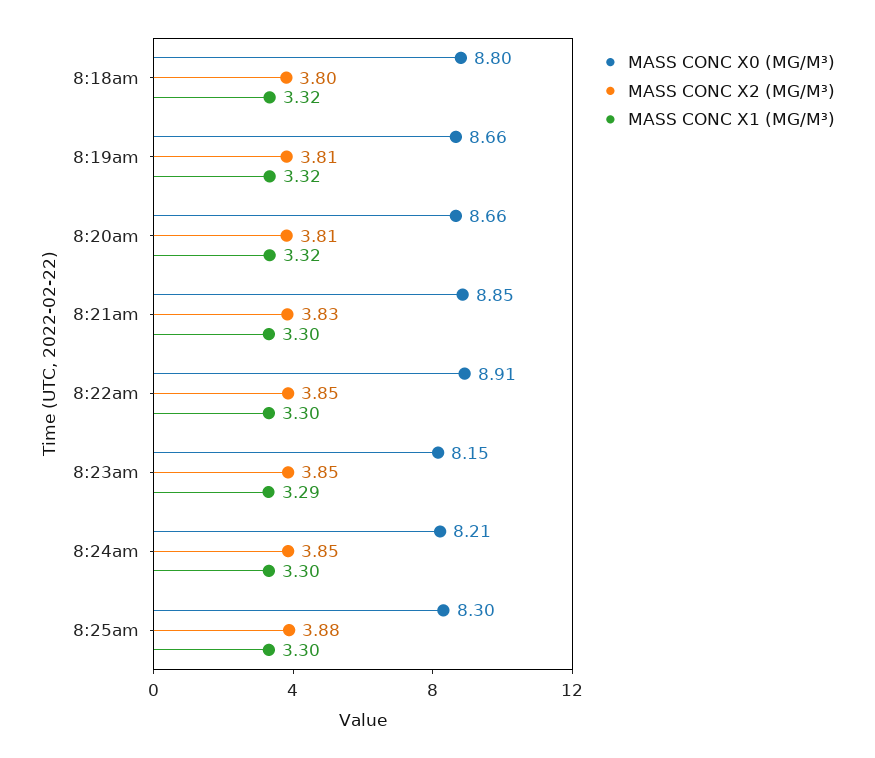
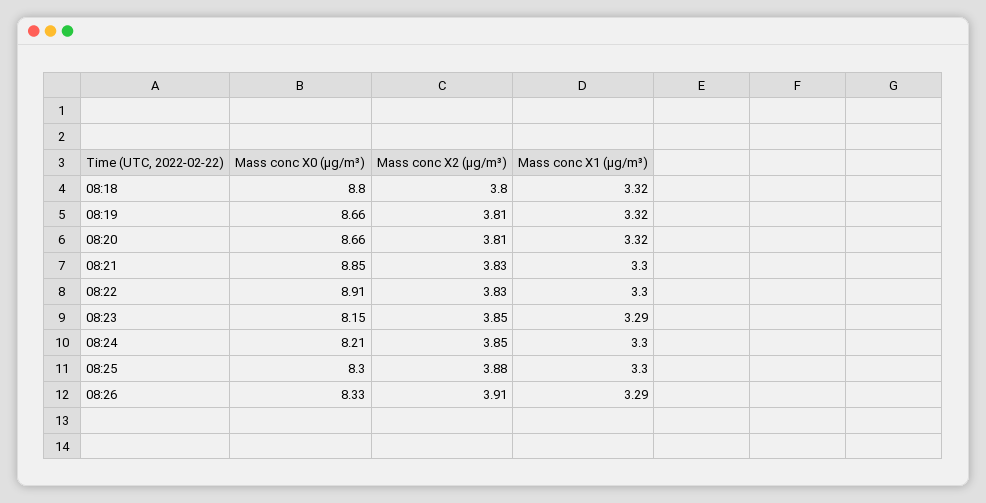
MASS CONC X2 (ΜG/M³), 8:22am: 3.85 -> 3.83
MASS CONC X0 (ΜG/M³), 08:26: none -> 8.33
MASS CONC X2 (ΜG/M³), 08:26: none -> 3.91
MASS CONC X1 (ΜG/M³), 08:26: none -> 3.29

